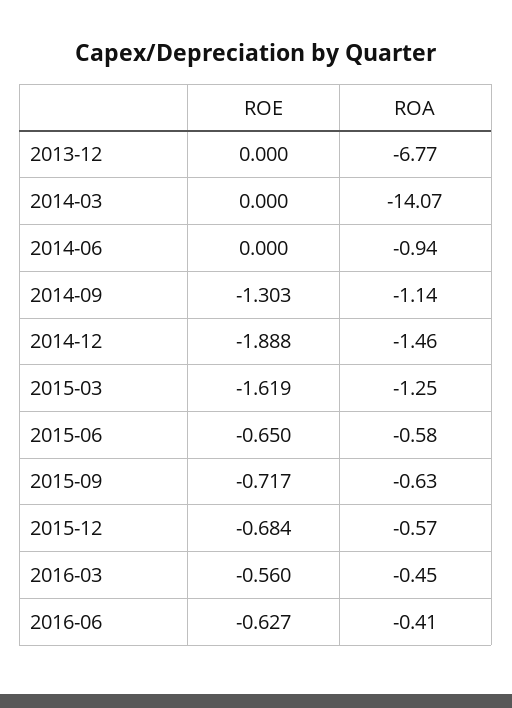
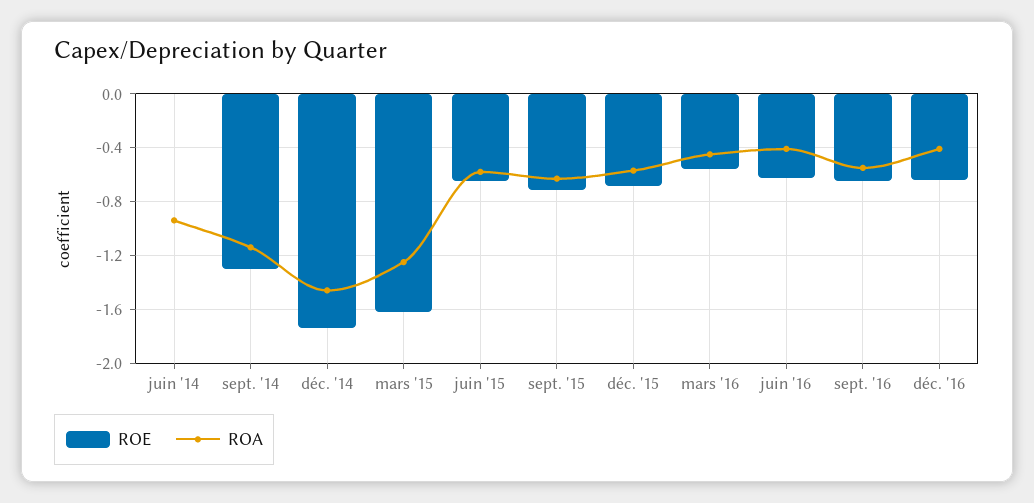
ROE, 2013-12: 0 -> none
ROA, 2013-12: -6.77 -> none
ROE, 2014-03: 0 -> none
ROA, 2014-03: -14.07 -> none
ROE, 2014-12: -1.888 -> -1.75
ROE, sept. '16: none -> -0.65
ROA, sept. '16: none -> -0.55
ROE, déc. '16: none -> -0.65
ROA, déc. '16: none -> -0.4

